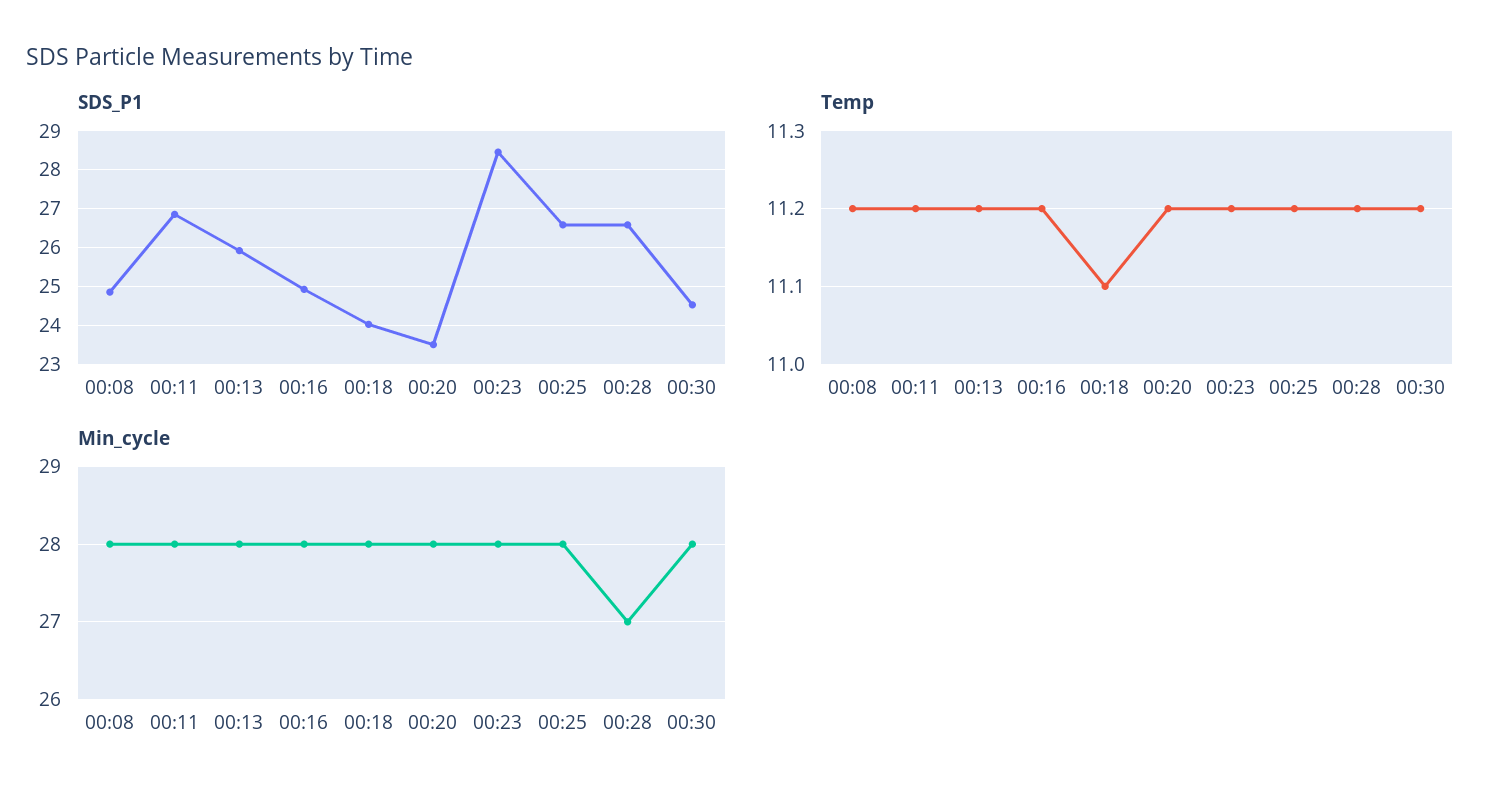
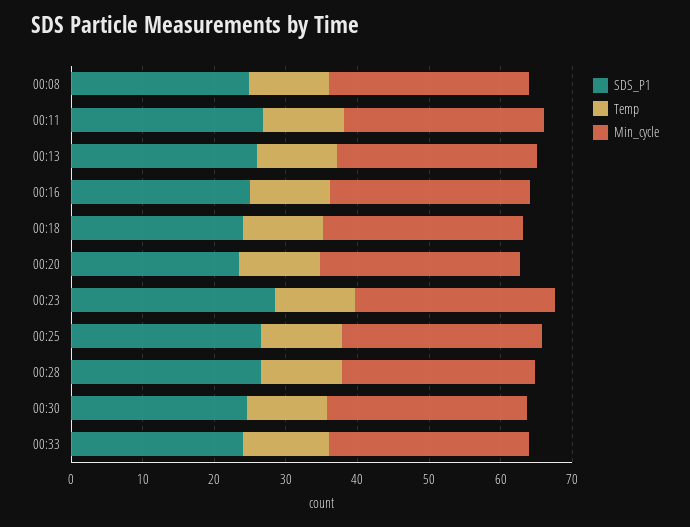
SDS_P1, 00:33: none -> 24
Temp, 00:33: none -> 12
Min_cycle, 00:33: none -> 28

